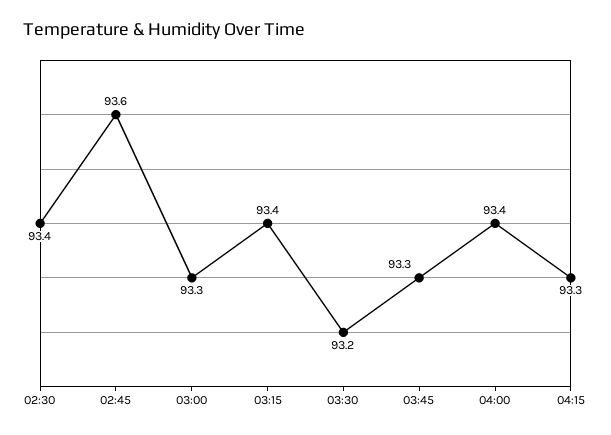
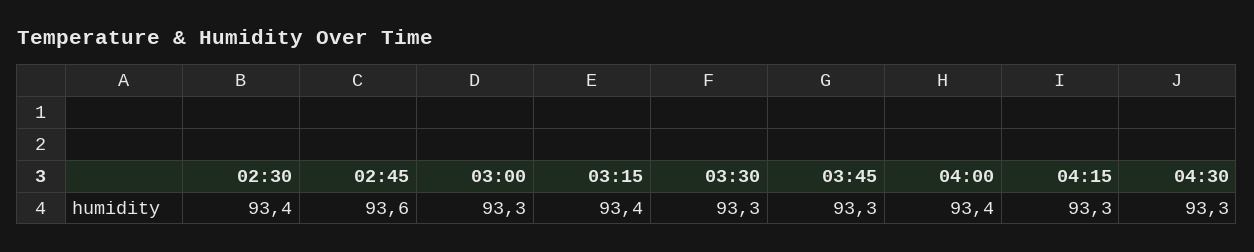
03:30: 93.2 -> 93.3
04:30: none -> 93.3

